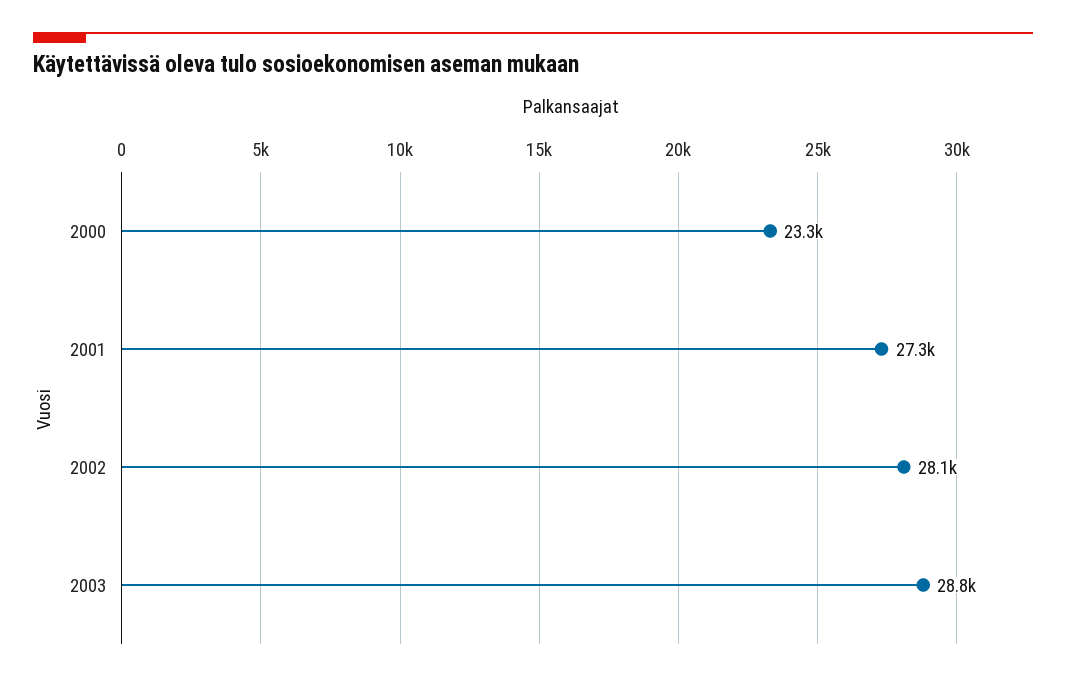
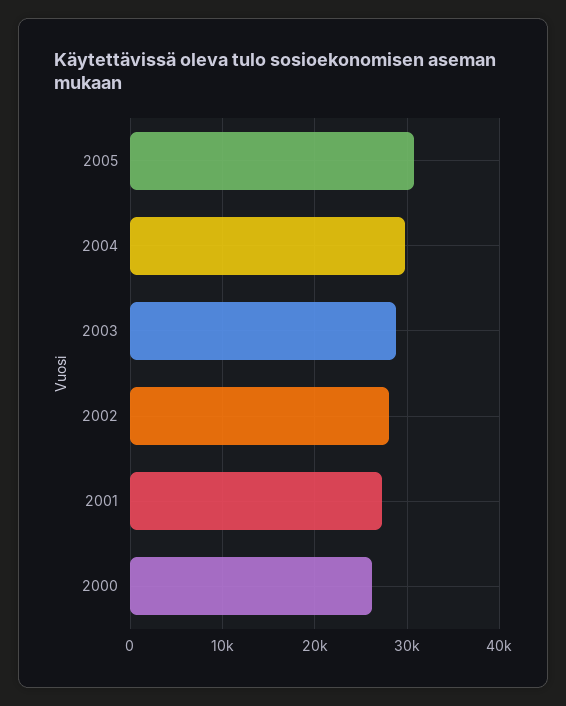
2000: 23300 -> 26000
2005: none -> 31000
2004: none -> 30000

